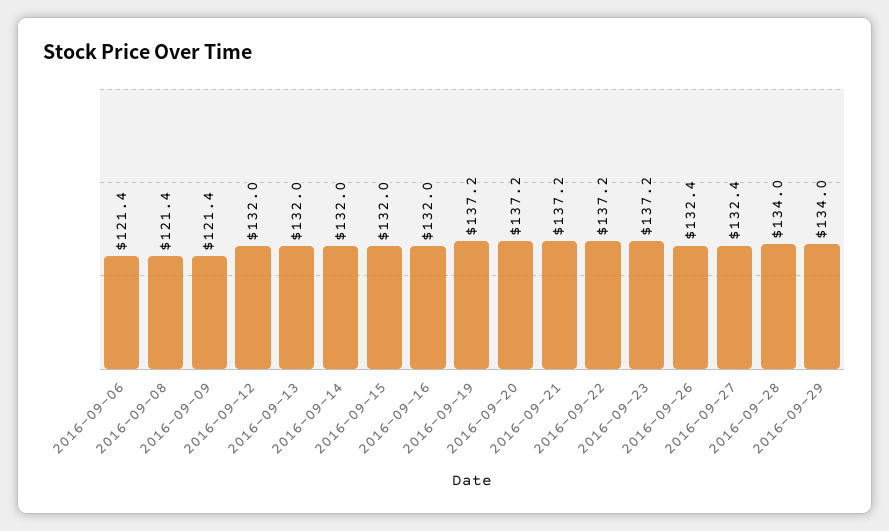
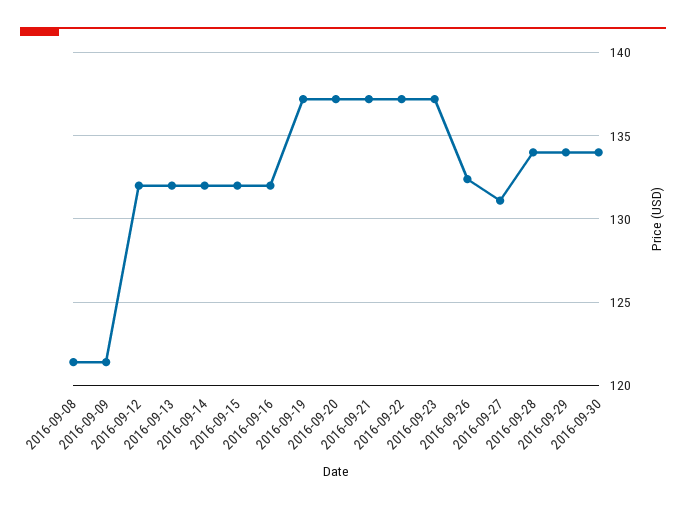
2016-09-06: 121.4 -> none
2016-09-27: 132.4 -> 131
2016-09-30: none -> 134

